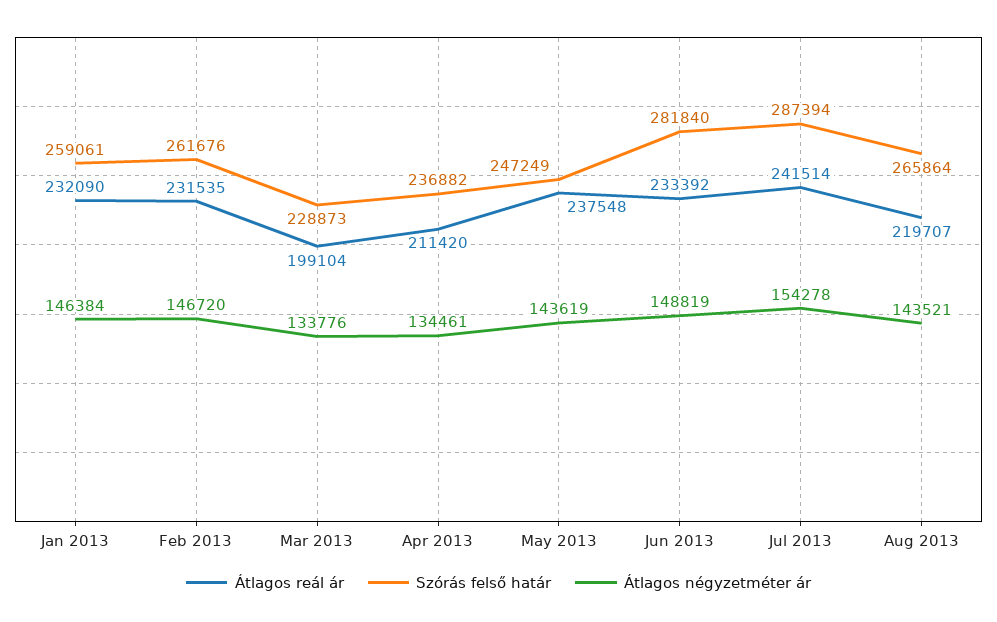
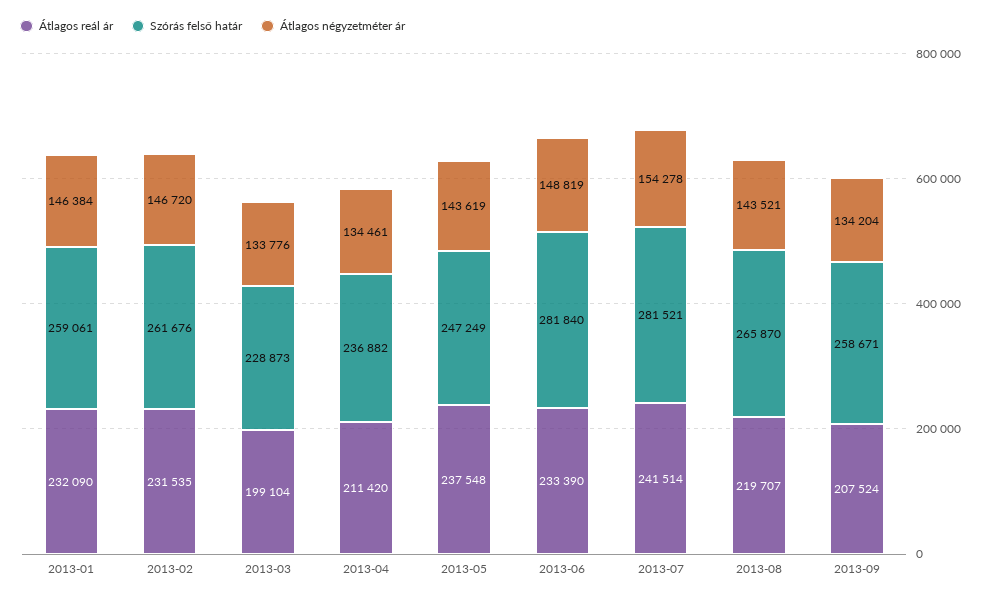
Átlagos reál ár, Jun 2013: 233392 -> 233390
Szórás felső határ, Jul 2013: 287394 -> 281521
Szórás felső határ, Aug 2013: 265864 -> 265870
Átlagos reál ár, 2013-09: none -> 207524
Szórás felső határ, 2013-09: none -> 258671
Átlagos négyzetméter ár, 2013-09: none -> 134204

